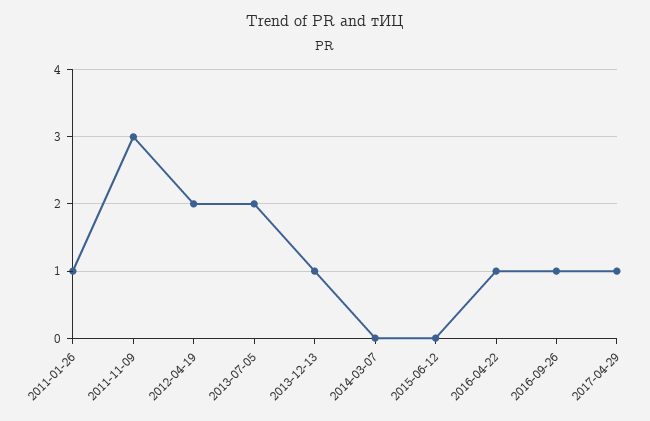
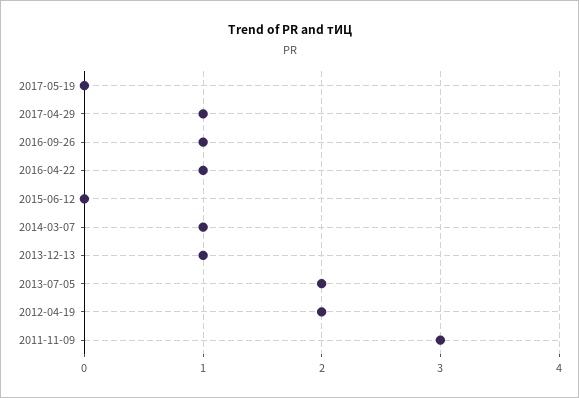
2011-01-26: 1 -> none
2014-03-07: 0 -> 1
2017-05-19: none -> 0

